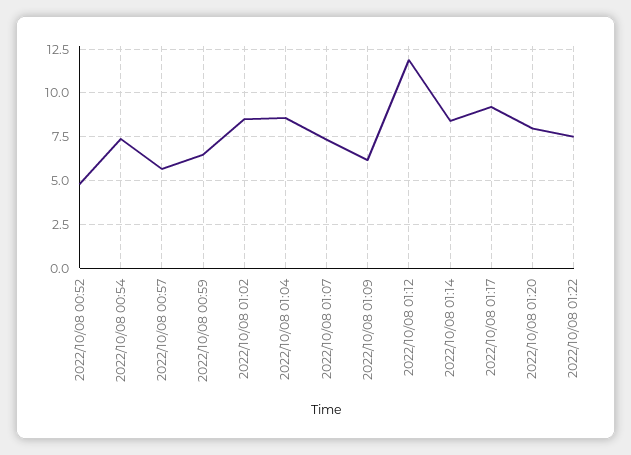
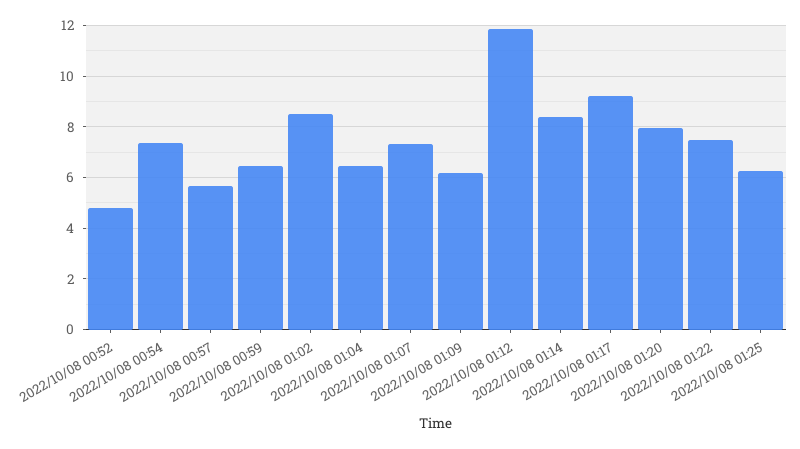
2022/10/08 01:04: 8.5 -> 6.5
2022/10/08 01:25: none -> 6.25

